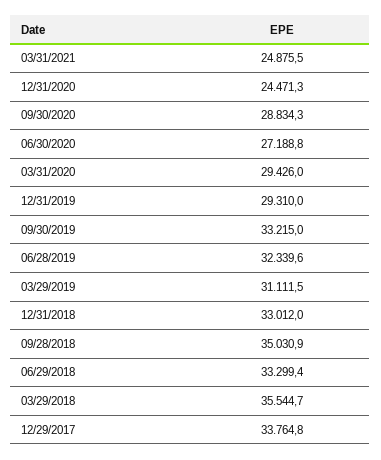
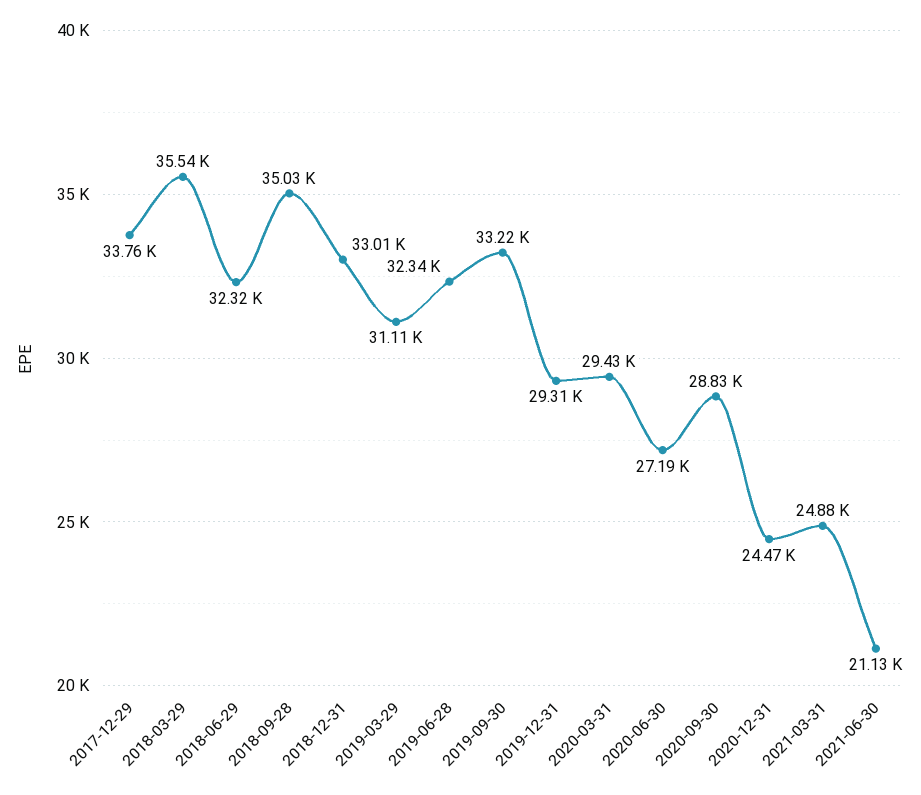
06/29/2018: 33299.4 -> 32320
2021-06-30: none -> 21130

